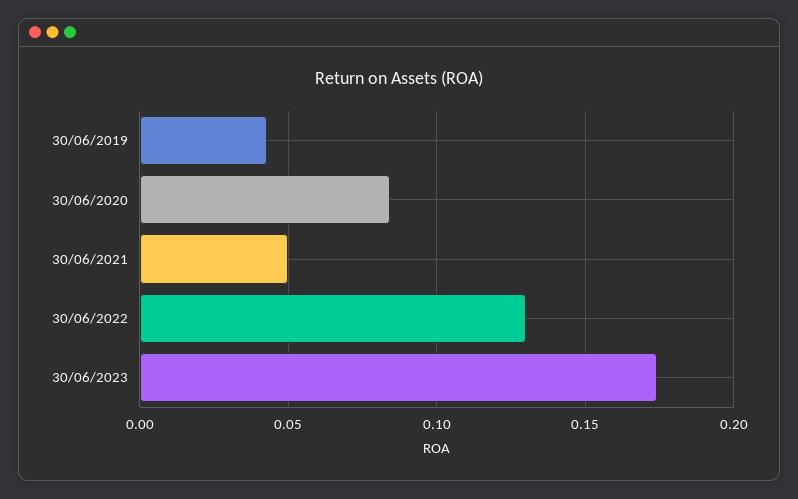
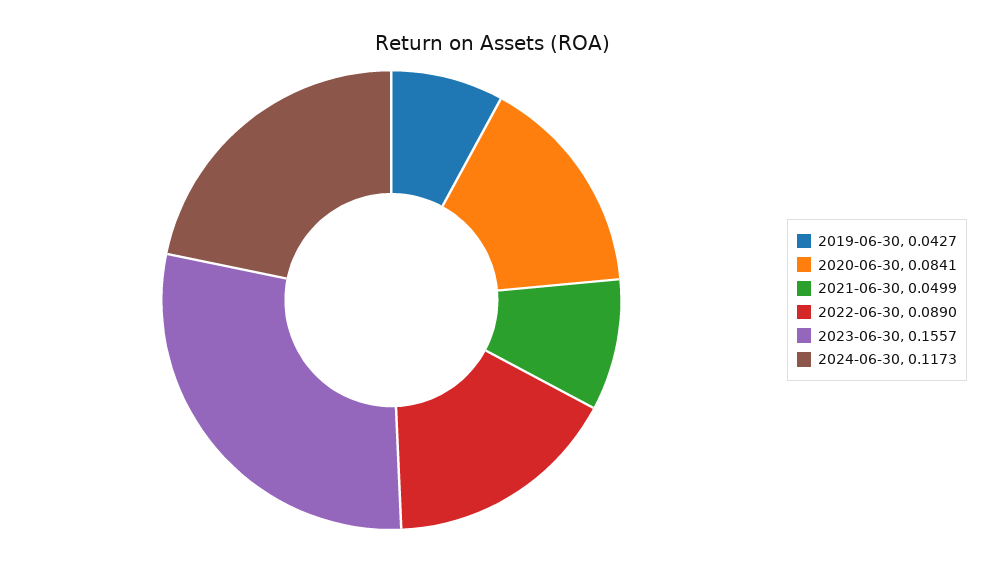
30/06/2022: 0.13 -> 0.089
30/06/2023: 0.175 -> 0.1557
2024-06-30: none -> 0.1173

